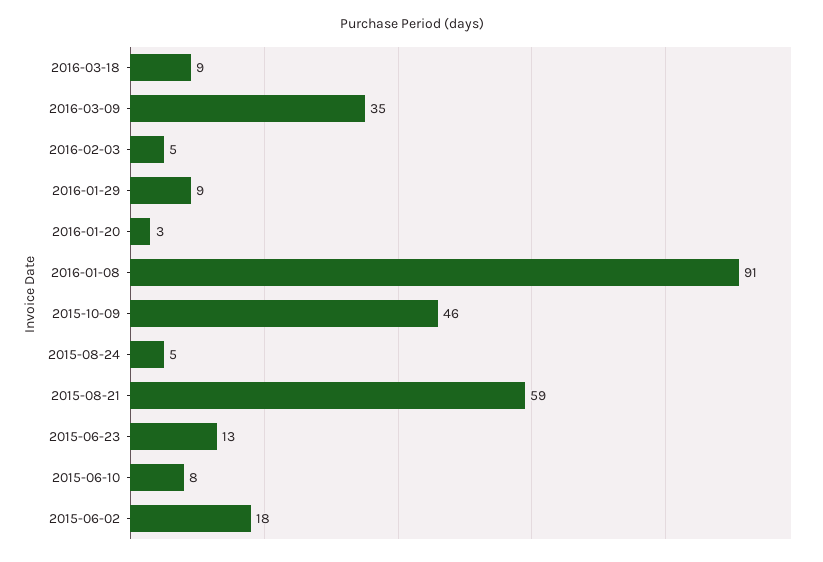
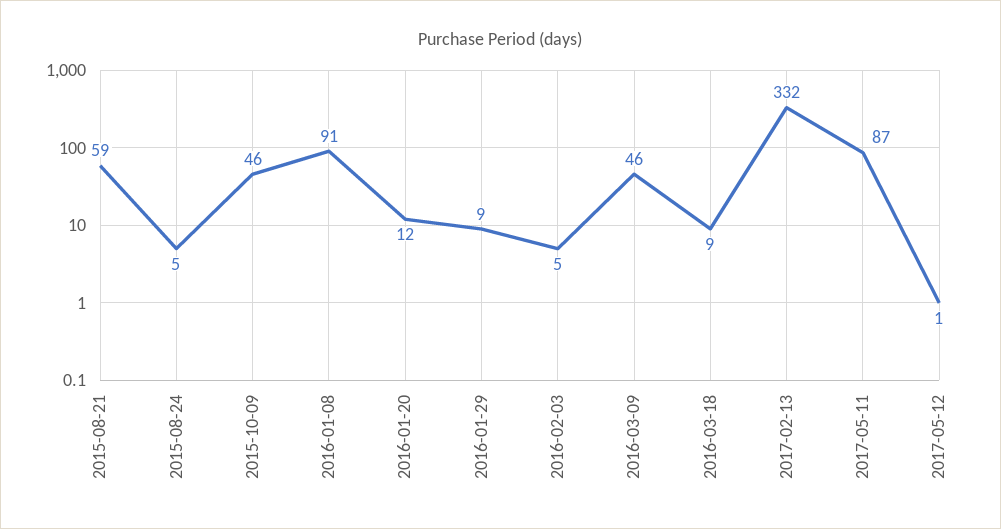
2016-03-09: 35 -> 46
2016-01-20: 3 -> 12
2015-06-23: 13 -> none
2015-06-10: 8 -> none
2015-06-02: 18 -> none
2017-02-13: none -> 332
2017-05-11: none -> 87
2017-05-12: none -> 1

